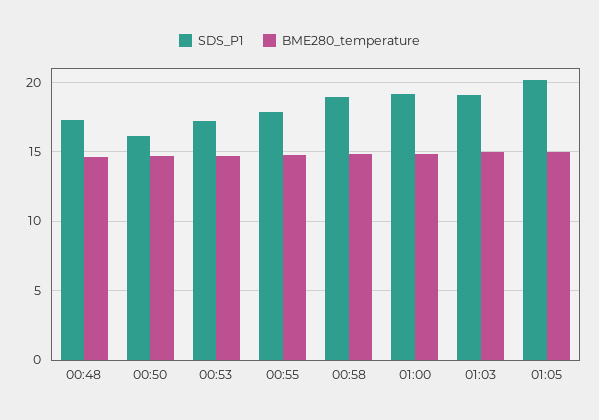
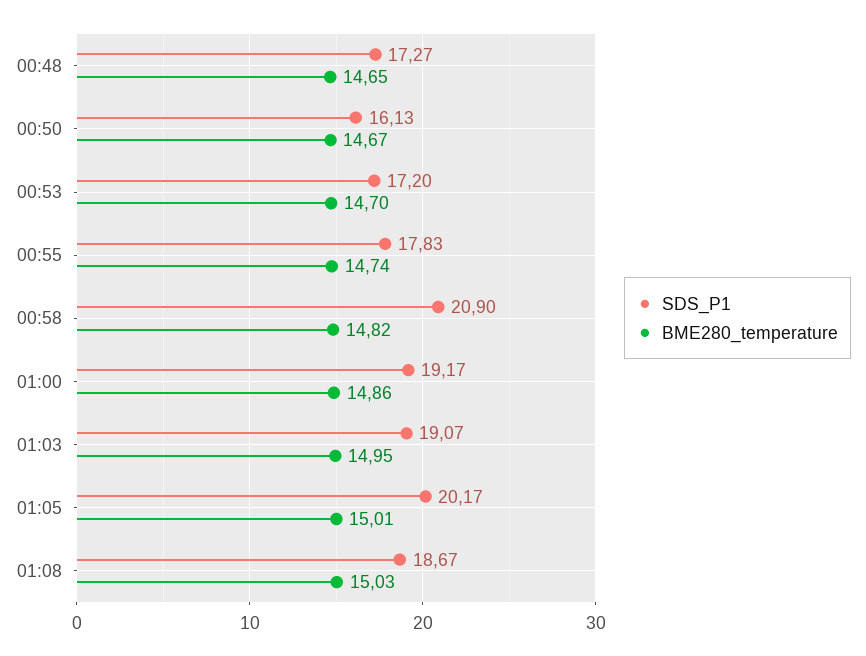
SDS_P1, 00:58: 19 -> 20.9
SDS_P1, 01:08: none -> 18.67
BME280_temperature, 01:08: none -> 15.03

